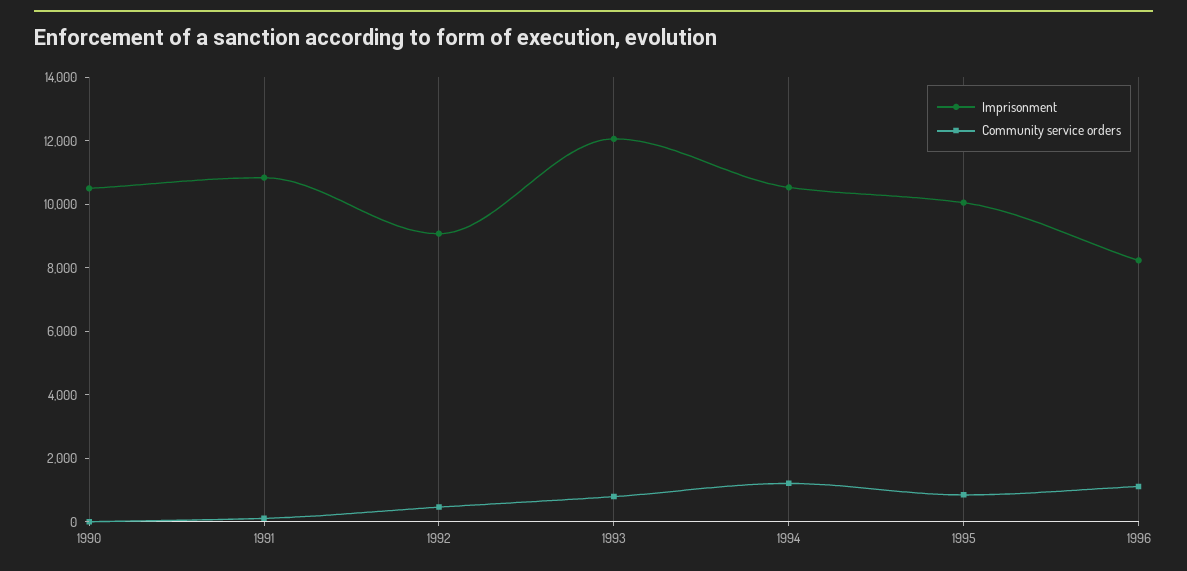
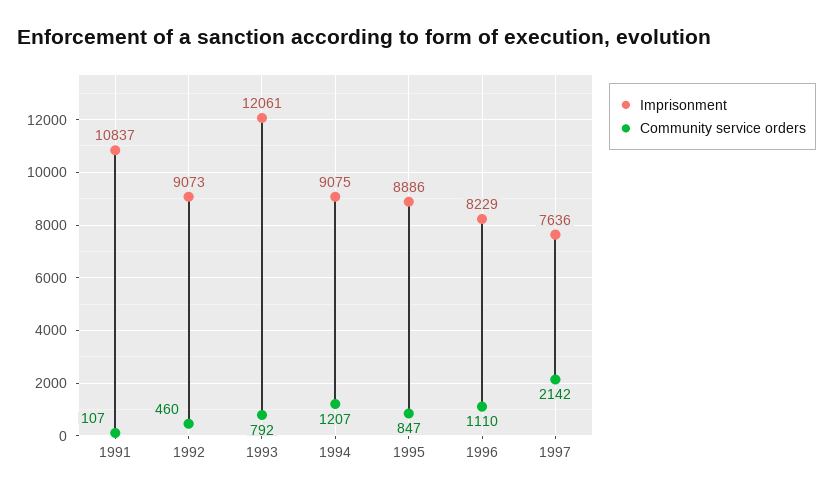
Imprisonment, 1990: 10500 -> none
Community service orders, 1990: 0 -> none
Imprisonment, 1994: 10500 -> 9075
Imprisonment, 1995: 10000 -> 8886
Imprisonment, 1997: none -> 7636
Community service orders, 1997: none -> 2142

